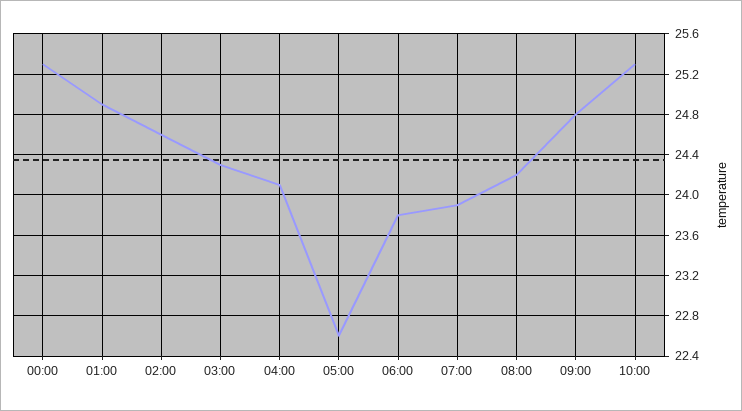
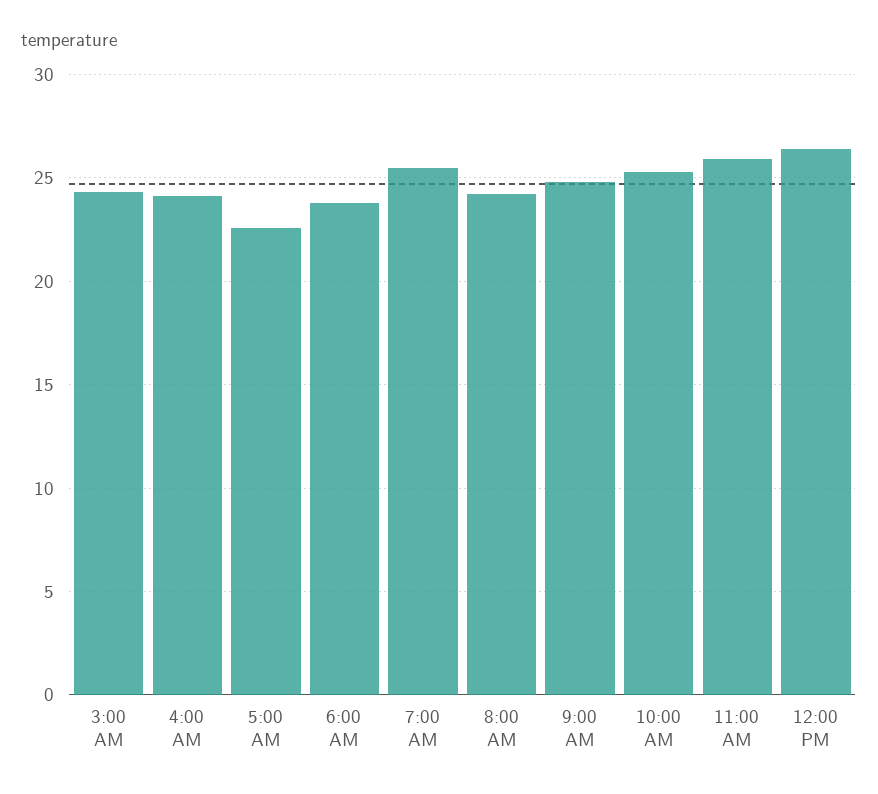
00:00: 25.3 -> none
01:00: 24.9 -> none
02:00: 24.6 -> none
07:00: 23.9 -> 25.5
11:00 AM: none -> 26
12:00 PM: none -> 26.5

